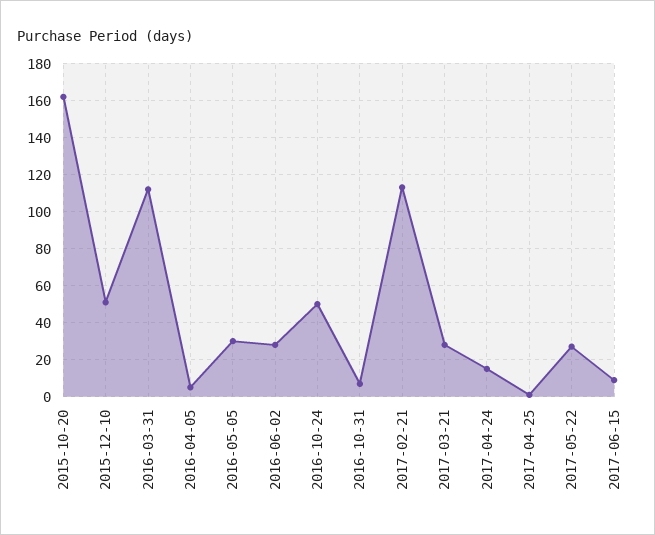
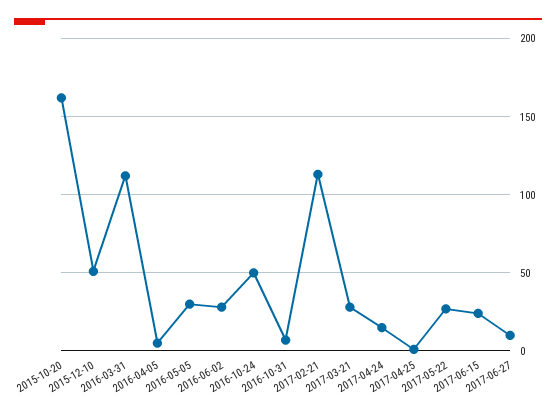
2017-06-15: 10 -> 25
2017-06-27: none -> 10

